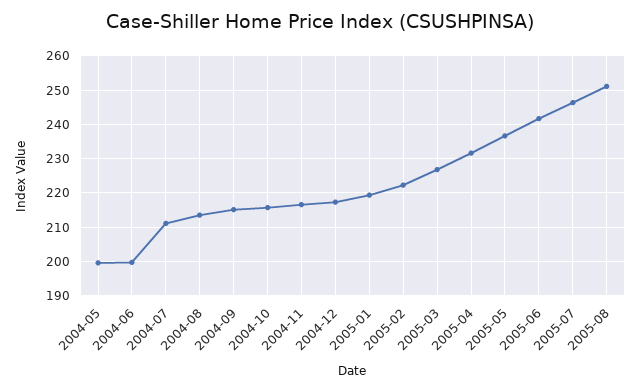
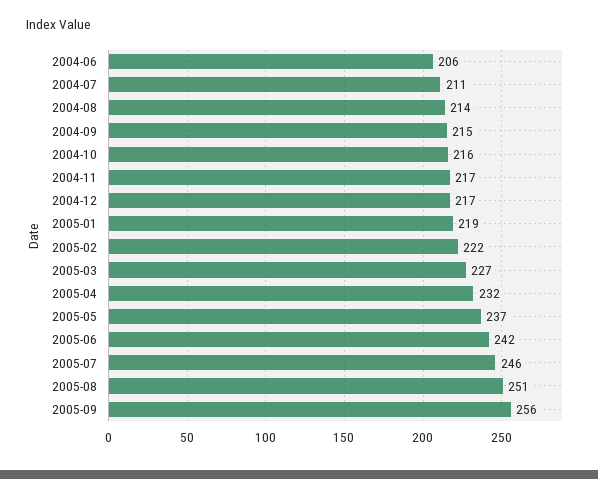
2004-05: 200 -> none
2004-06: 200 -> 206
2005-09: none -> 256

